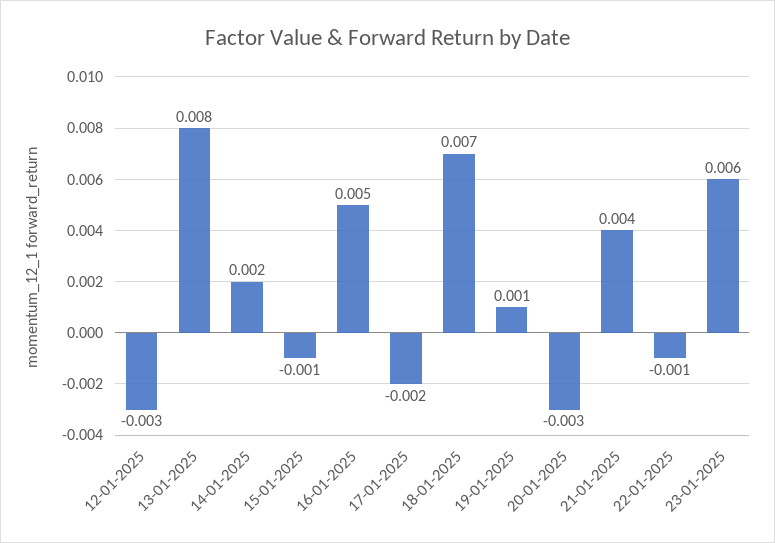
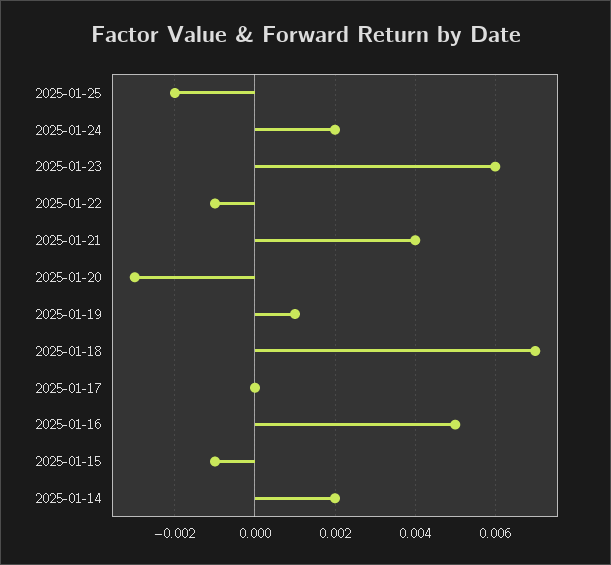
12-01-2025: -0.003 -> none
13-01-2025: 0.008 -> none
17-01-2025: -0.002 -> 0
2025-01-25: none -> -0.002
2025-01-24: none -> 0.002

